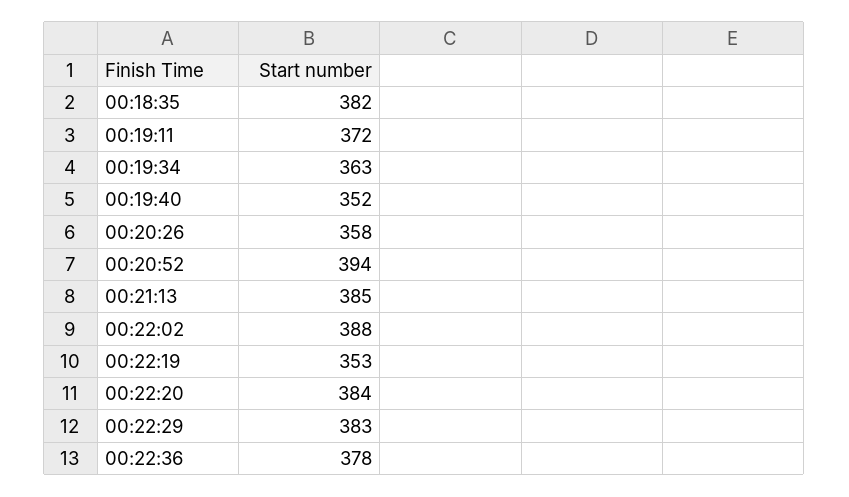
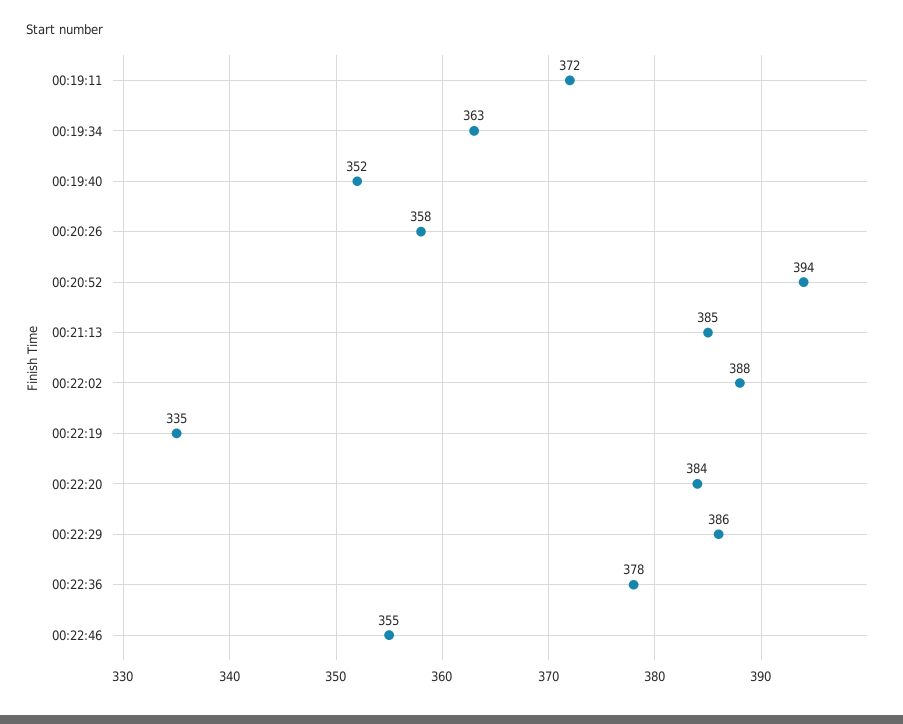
00:18:35: 382 -> none
00:22:19: 353 -> 335
00:22:29: 383 -> 386
00:22:46: none -> 355

